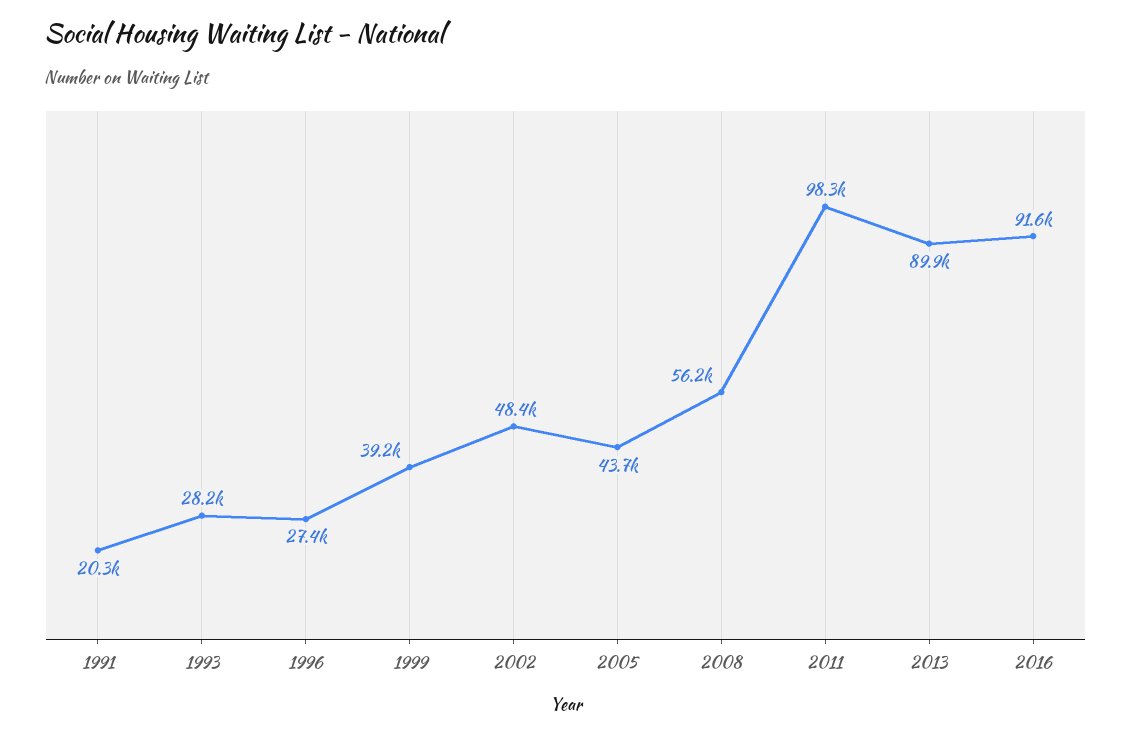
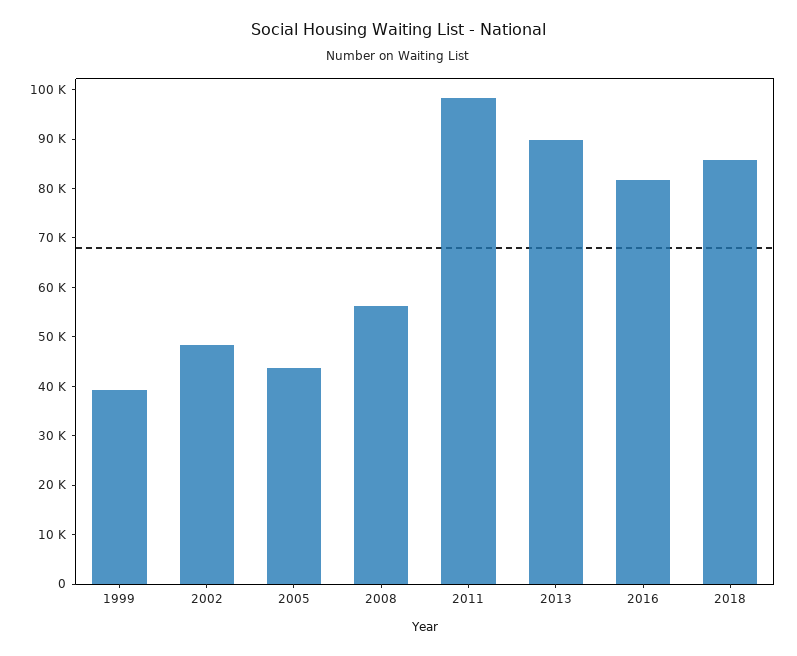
1991: 20300 -> none
1993: 28200 -> none
1996: 27400 -> none
2016: 91600 -> 82000
2018: none -> 86000

